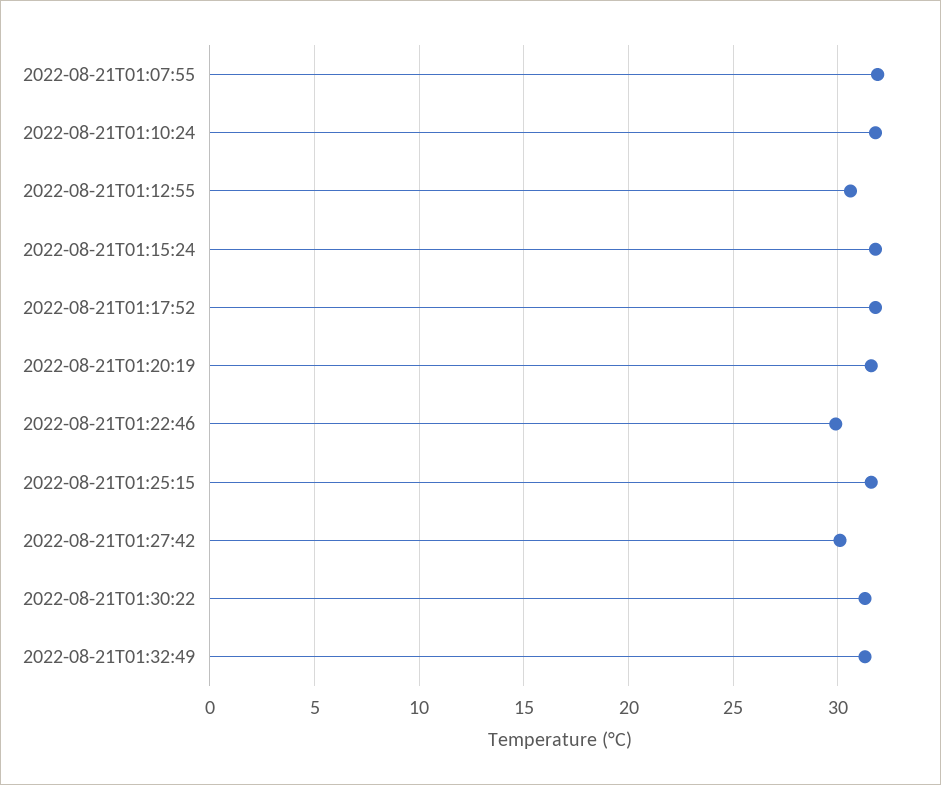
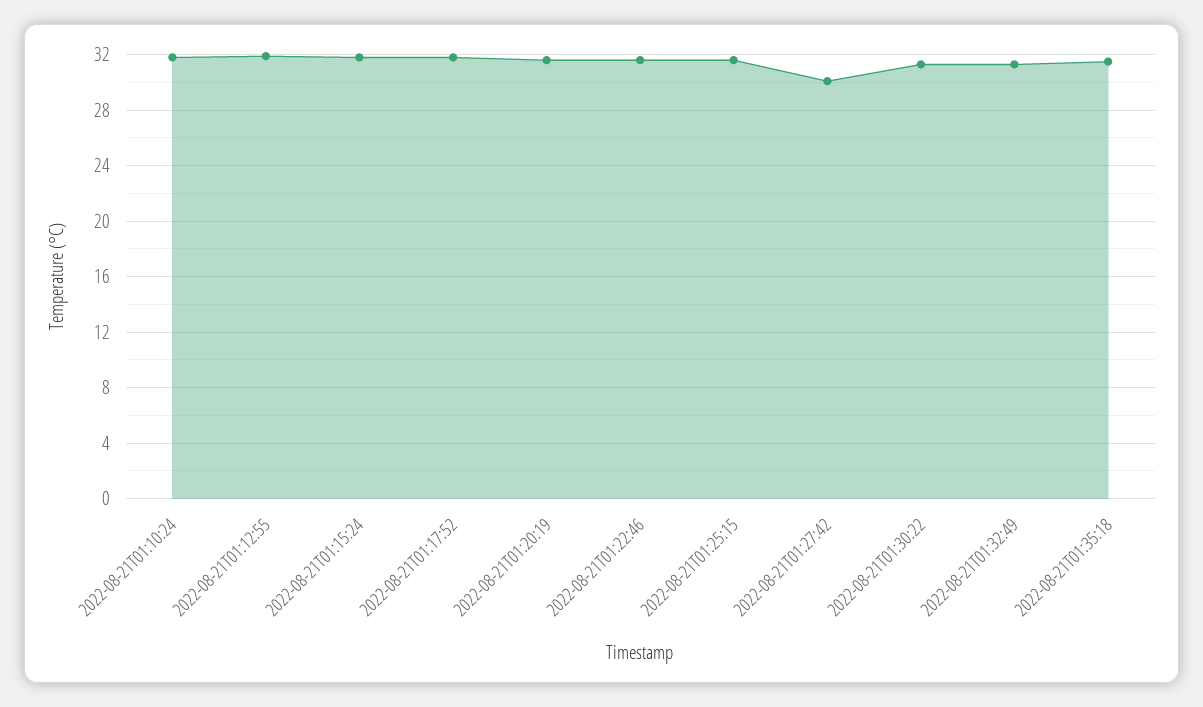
2022-08-21T01:07:55: 32 -> none
2022-08-21T01:12:55: 30.5 -> 32
2022-08-21T01:22:46: 30 -> 31.5
2022-08-21T01:35:18: none -> 31.5

